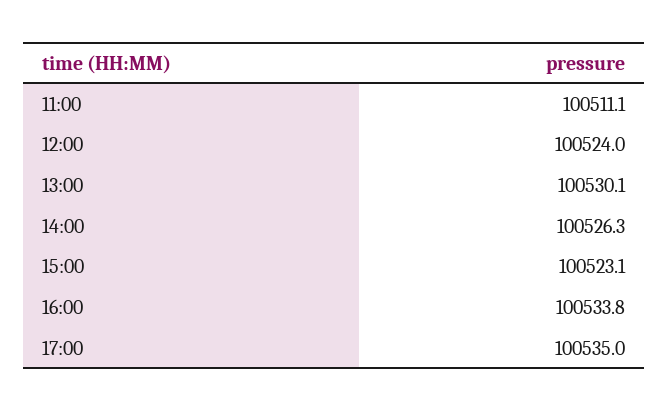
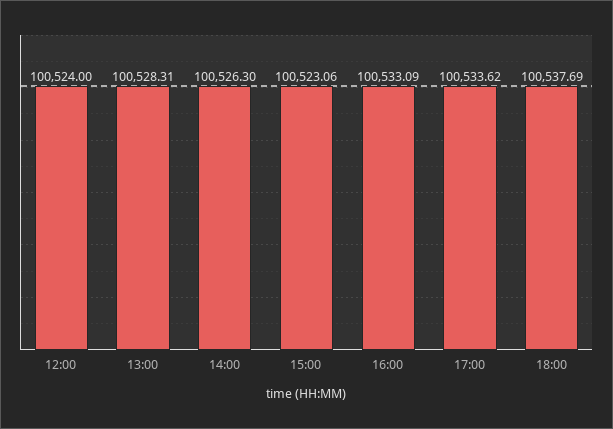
11:00: 100511.1 -> none
13:00: 100530.1 -> 100528.31
16:00: 100533.8 -> 100533.09
17:00: 100535 -> 100533.62
18:00: none -> 100537.69

